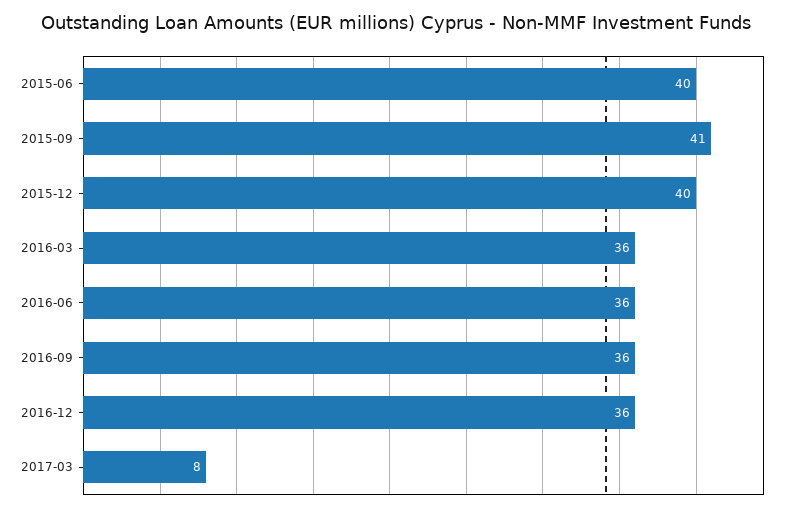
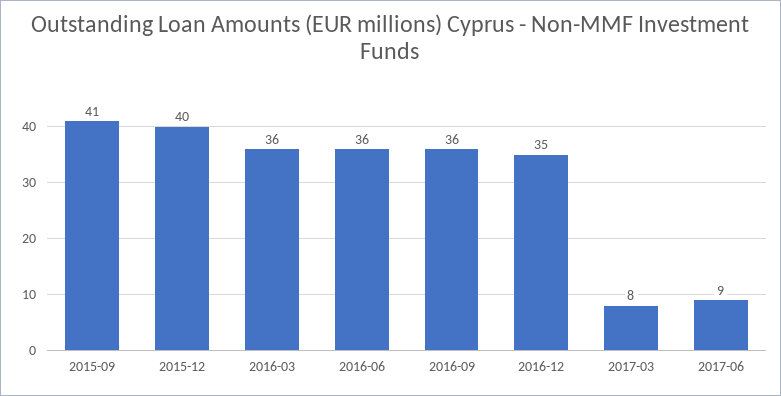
2015-06: 40 -> none
2016-12: 36 -> 35
2017-06: none -> 9

